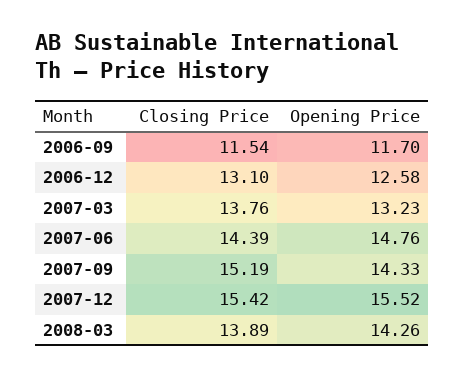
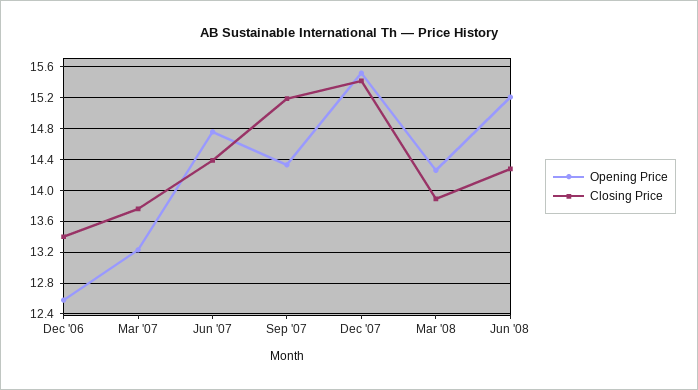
Closing Price, 2006-09: 11.54 -> none
Opening Price, 2006-09: 11.7 -> none
Closing Price, 2006-12: 13.1 -> 13.4
Opening Price, Jun '08: none -> 15.2
Closing Price, Jun '08: none -> 14.3

